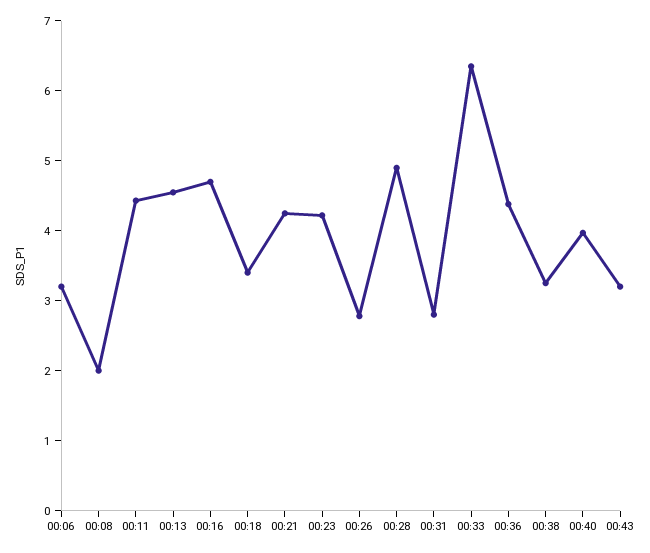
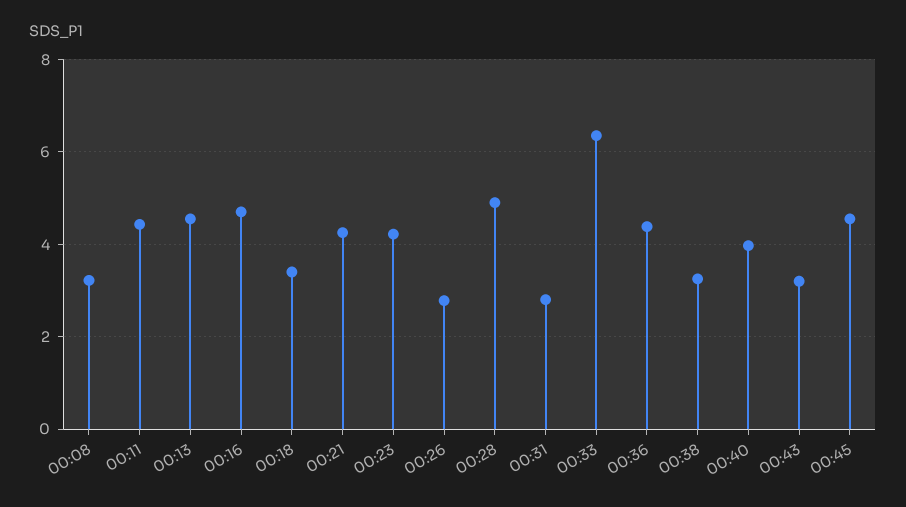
00:06: 3.2 -> none
00:08: 2 -> 3.2
00:45: none -> 4.6

